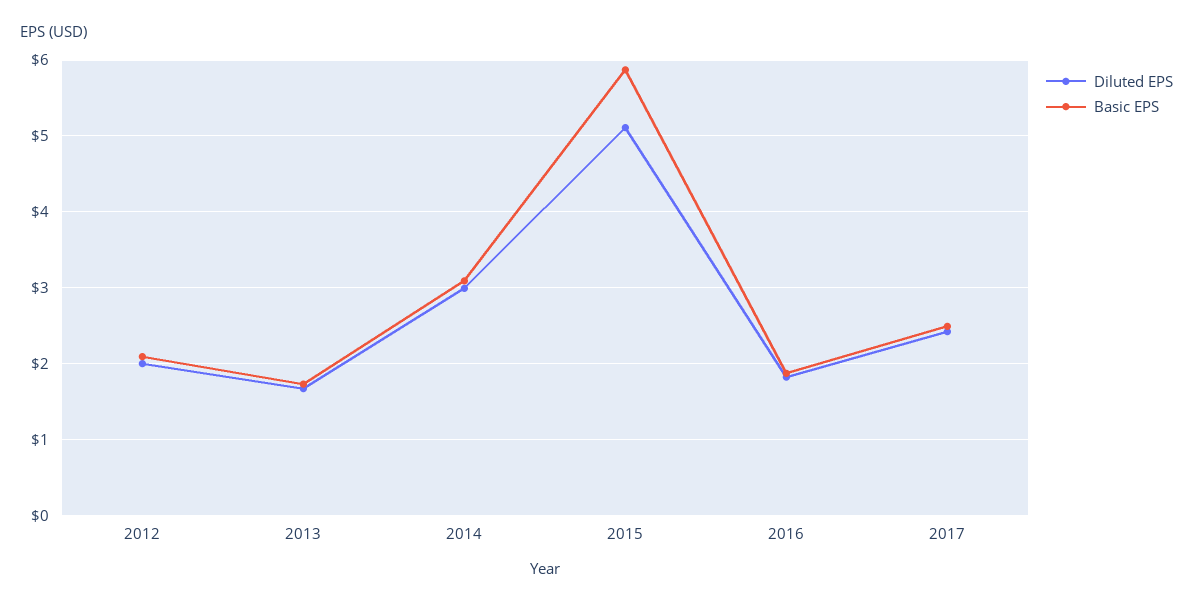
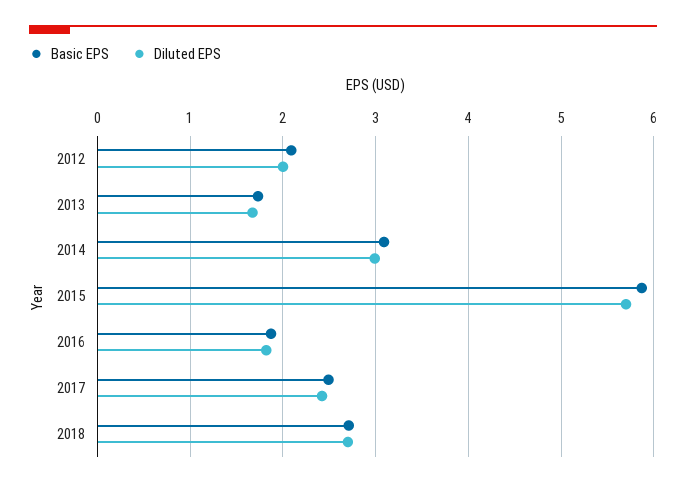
Diluted EPS, 2015: 5.1 -> 5.7
Basic EPS, 2018: none -> 2.7
Diluted EPS, 2018: none -> 2.7

